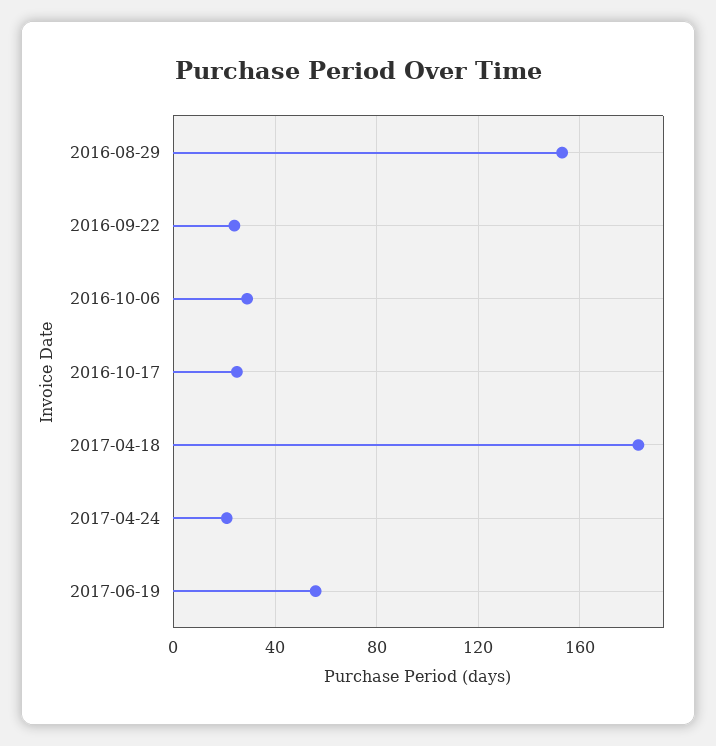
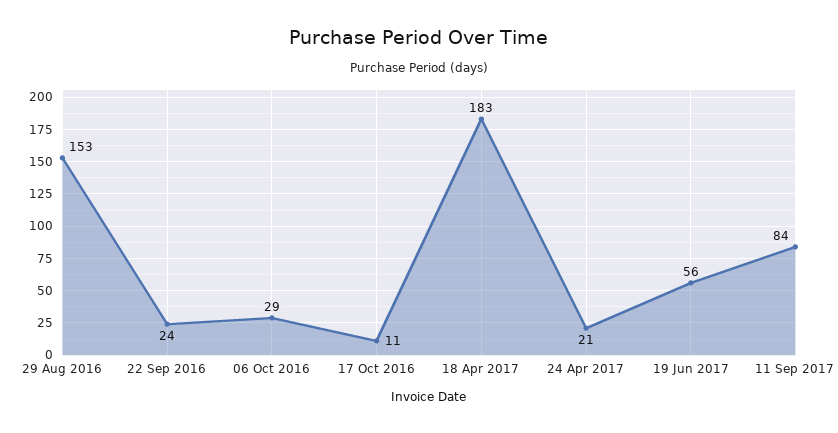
2016-10-17: 25 -> 11
11 Sep 2017: none -> 84

